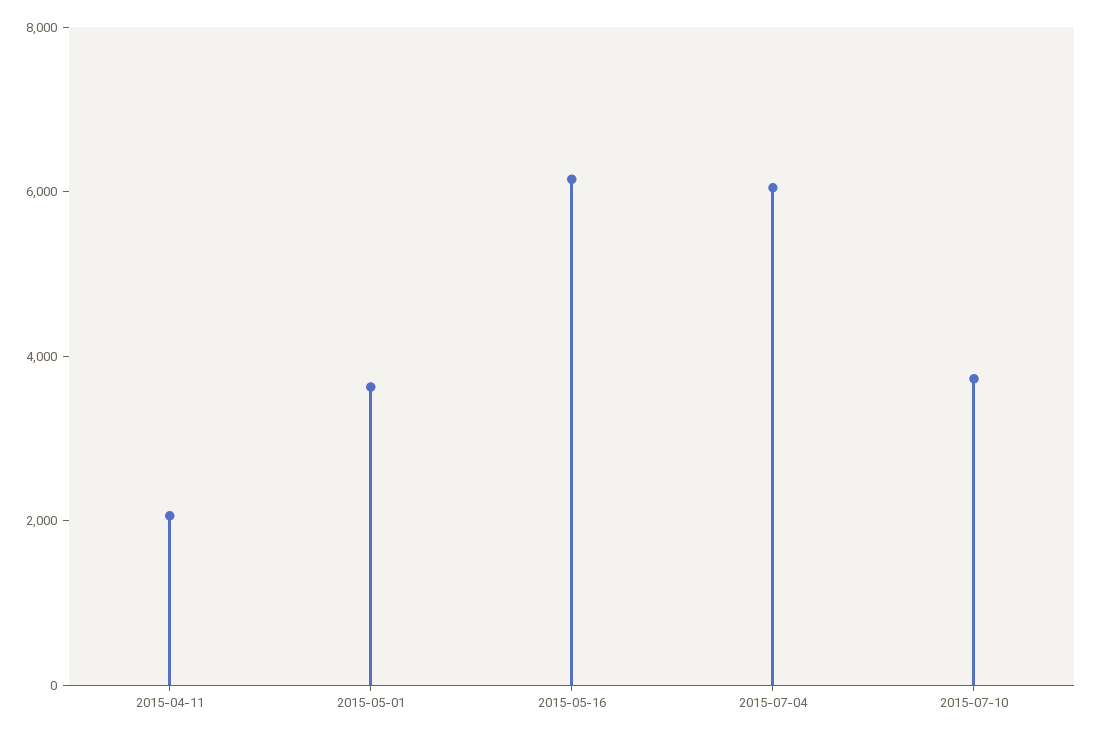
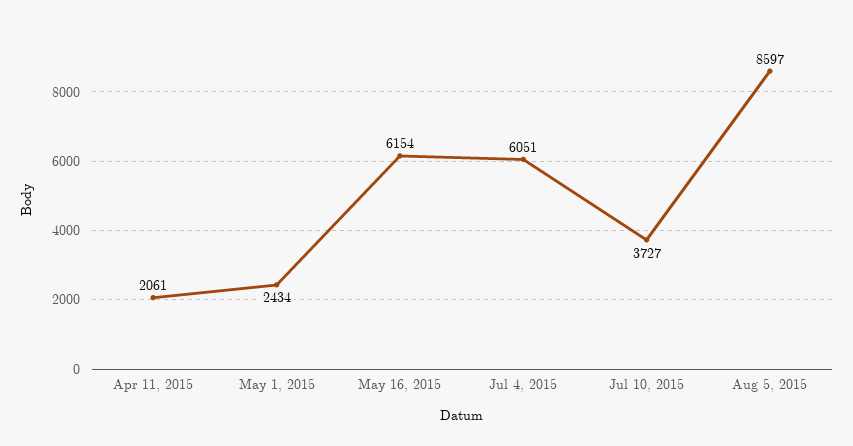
2015-05-01: 3500 -> 2434
Aug 5, 2015: none -> 8597

